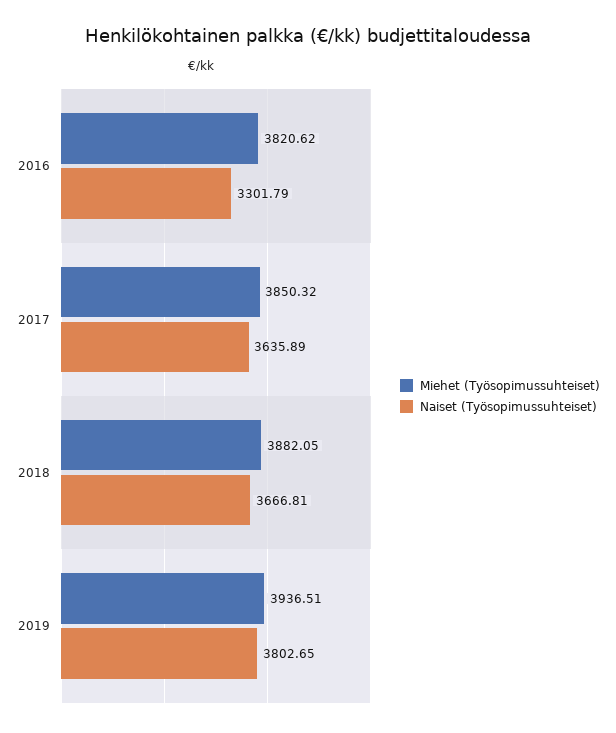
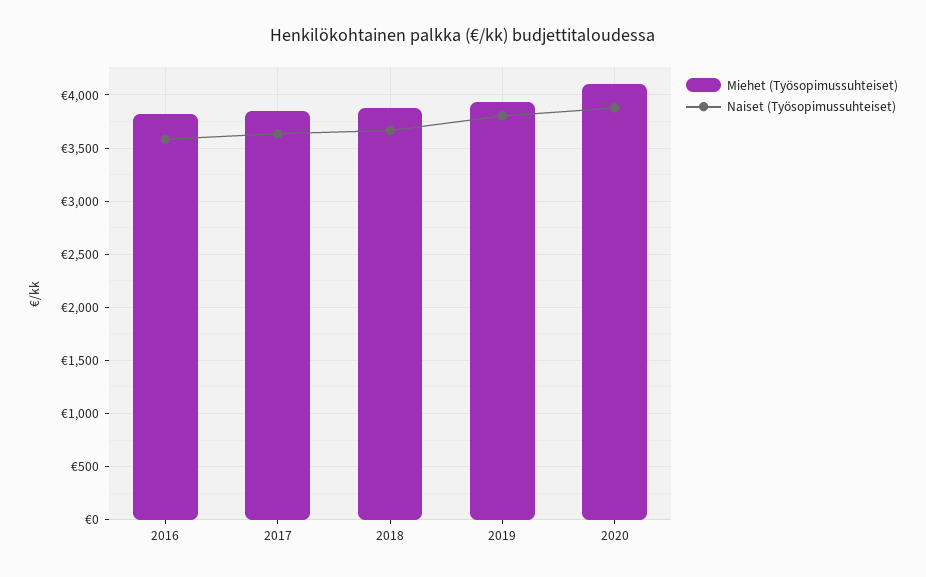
Naiset (Työsopimussuhteiset), 2016: 3301.79 -> 3600
Miehet (Työsopimussuhteiset), 2020: none -> 4100
Naiset (Työsopimussuhteiset), 2020: none -> 3900

